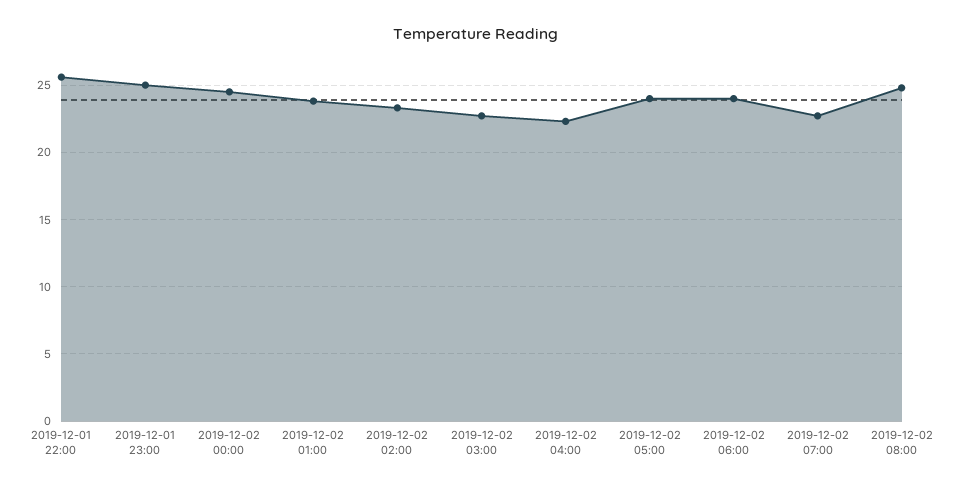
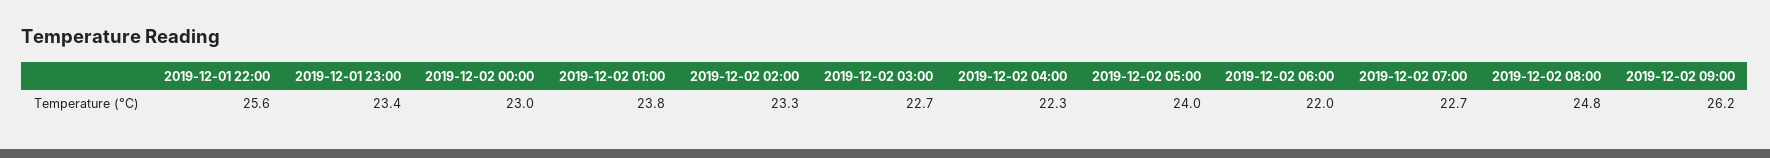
2019-12-01 23:00: 25 -> 23.4
2019-12-02 00:00: 24.5 -> 23
2019-12-02 06:00: 24 -> 22
2019-12-02 09:00: none -> 26.2

